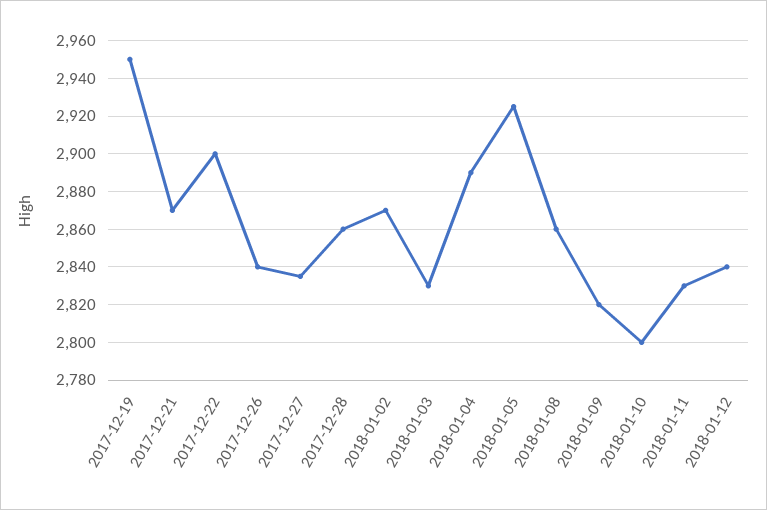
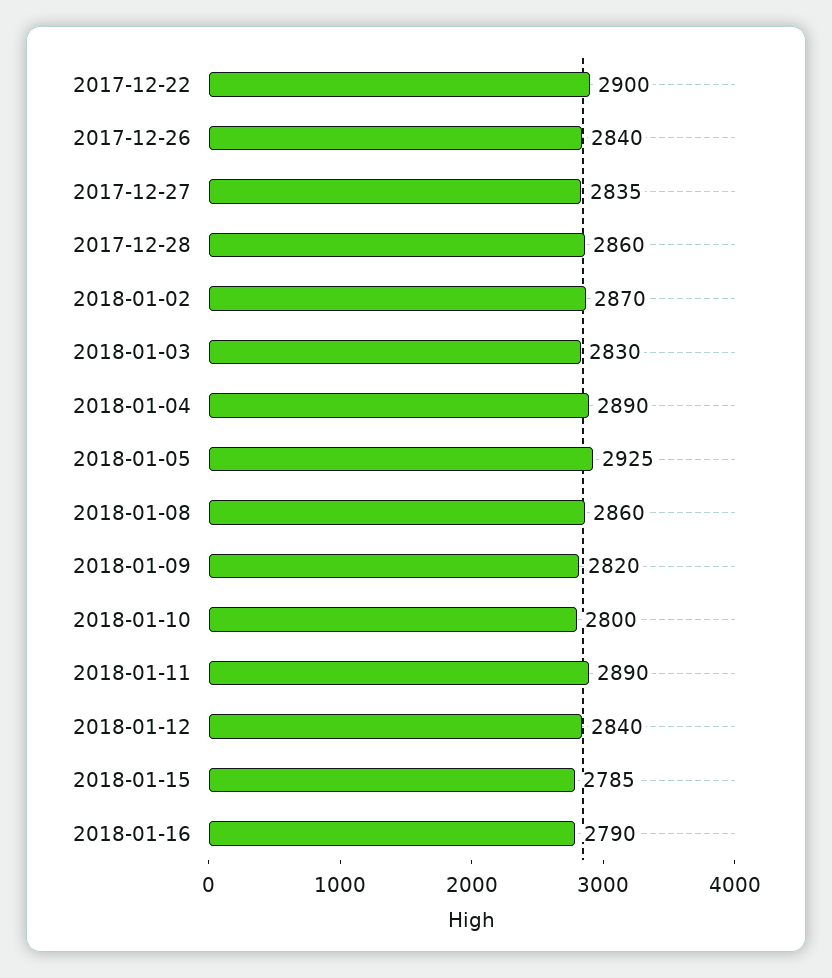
2017-12-19: 2950 -> none
2017-12-21: 2870 -> none
2018-01-11: 2830 -> 2890
2018-01-15: none -> 2785
2018-01-16: none -> 2790

